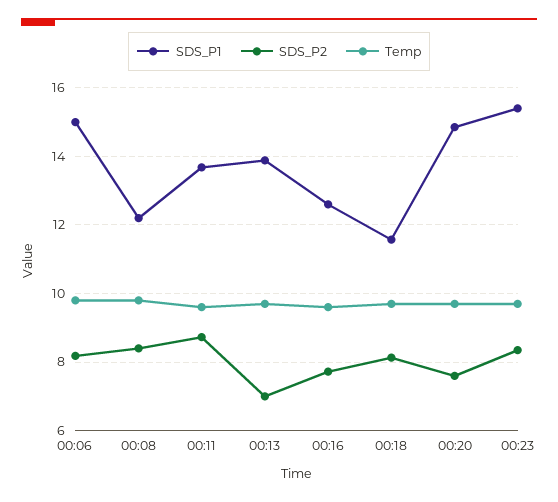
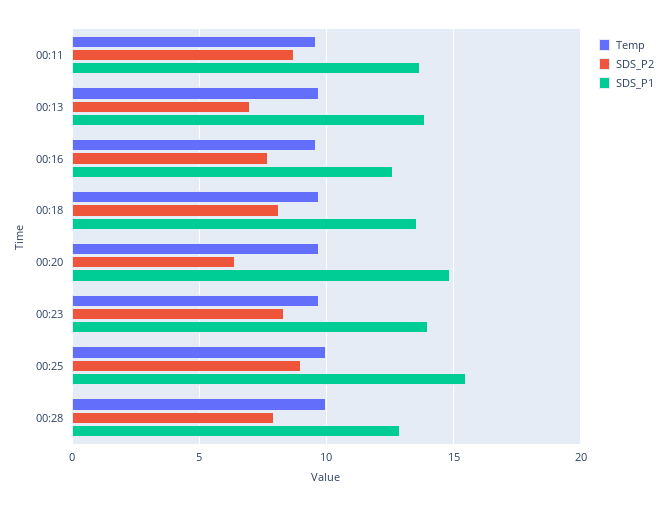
SDS_P1, 00:06: 15 -> none
SDS_P2, 00:06: 8.2 -> none
Temp, 00:06: 9.8 -> none
SDS_P1, 00:08: 12.2 -> none
SDS_P2, 00:08: 8.4 -> none
Temp, 00:08: 9.8 -> none
SDS_P1, 00:18: 11.6 -> 13.5
SDS_P2, 00:20: 7.6 -> 6.5
SDS_P1, 00:23: 15.4 -> 14
Temp, 00:25: none -> 10
SDS_P2, 00:25: none -> 9
SDS_P1, 00:25: none -> 15.5
Temp, 00:28: none -> 10
SDS_P2, 00:28: none -> 8
SDS_P1, 00:28: none -> 13

